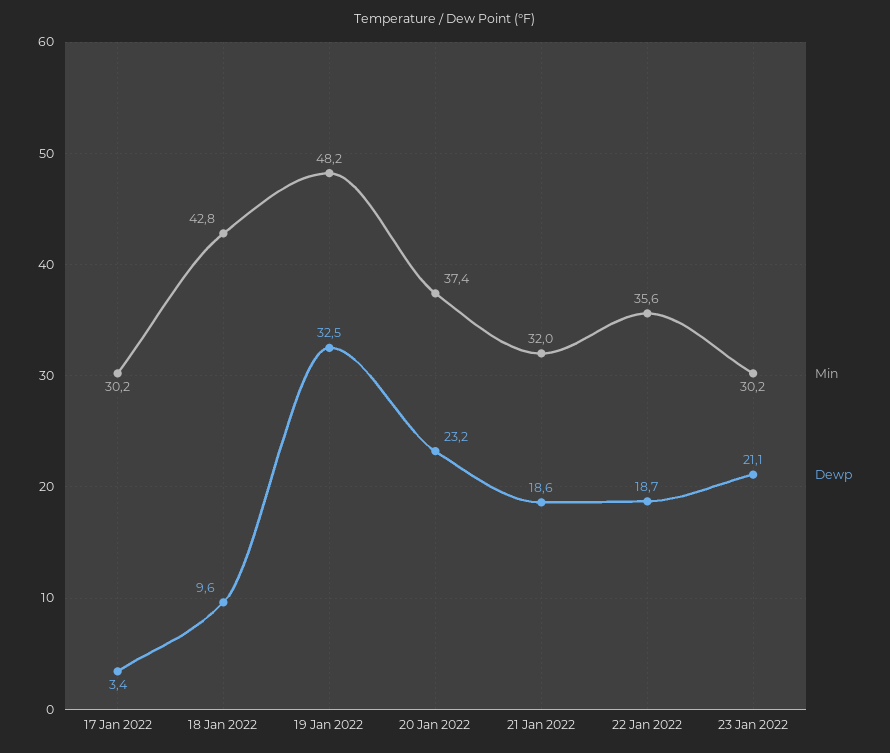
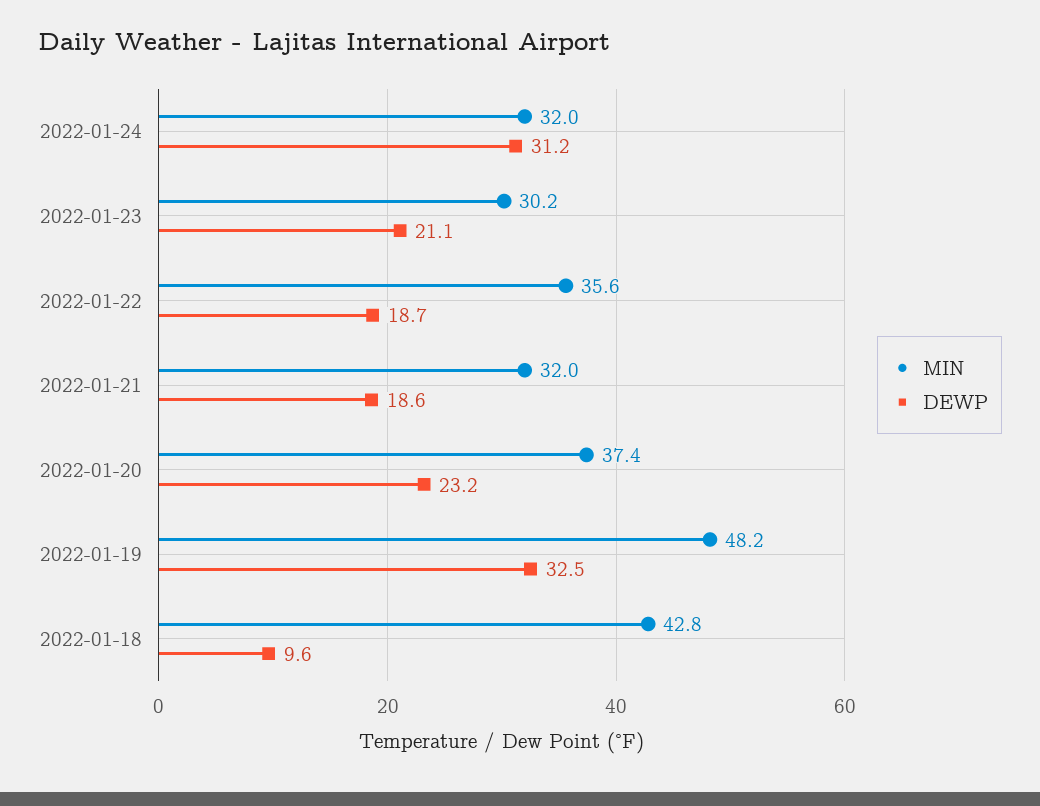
Min, 17 Jan 2022: 30.2 -> none
Dewp, 17 Jan 2022: 3.4 -> none
Min, 2022-01-24: none -> 32
Dewp, 2022-01-24: none -> 31.2

